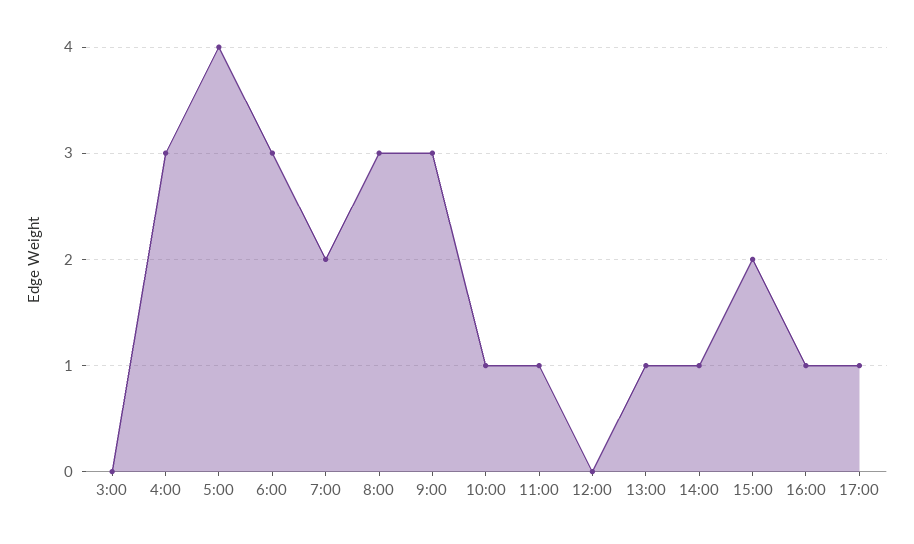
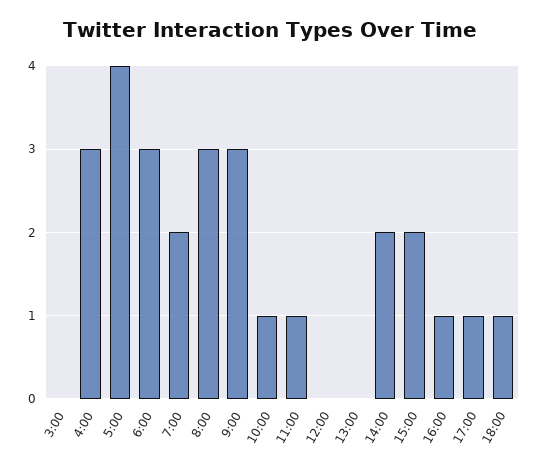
13:00: 1 -> 0
14:00: 1 -> 2
18:00: none -> 1

